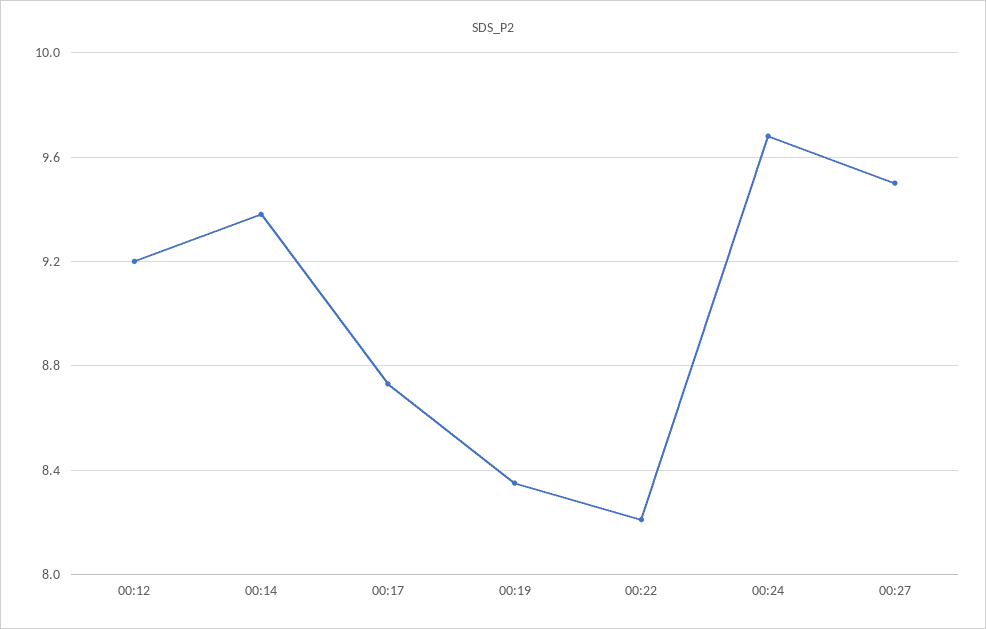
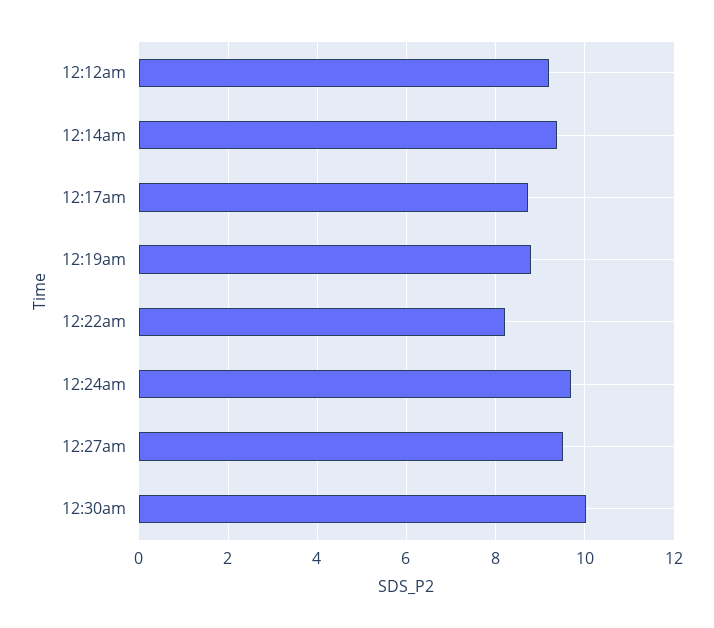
00:19: 8.35 -> 8.8
12:30am: none -> 10

